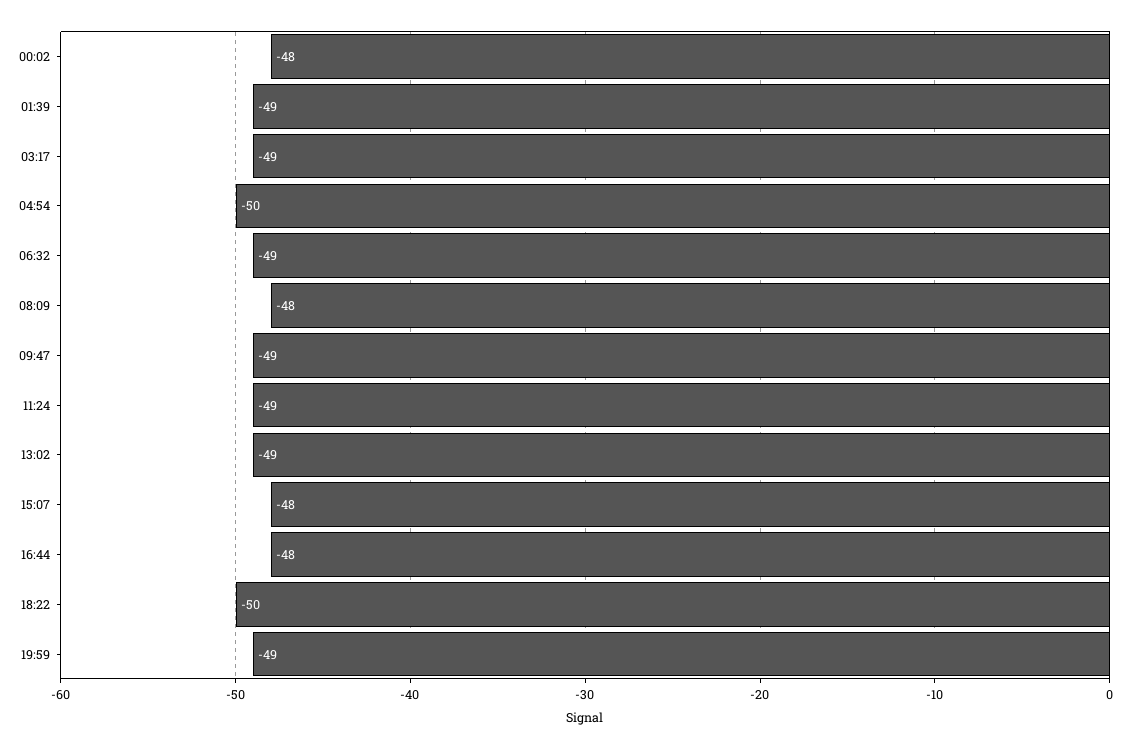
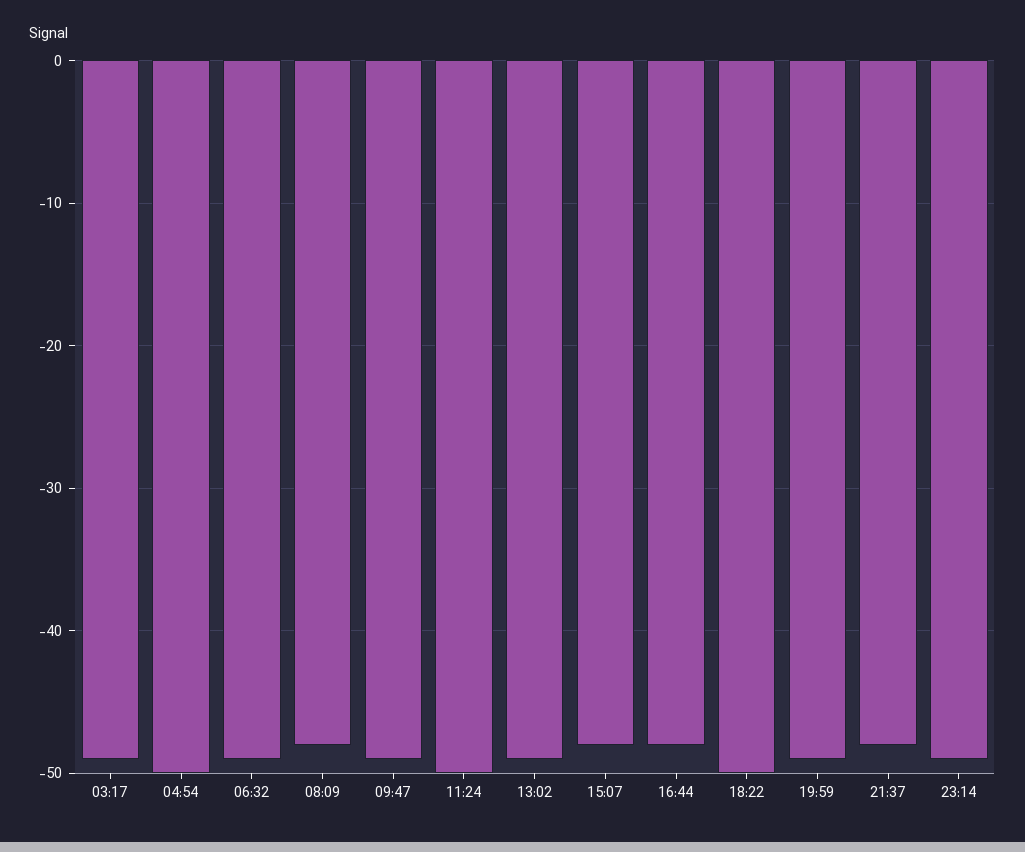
00:02: -48 -> none
01:39: -49 -> none
11:24: -49 -> -50
21:37: none -> -48
23:14: none -> -49

